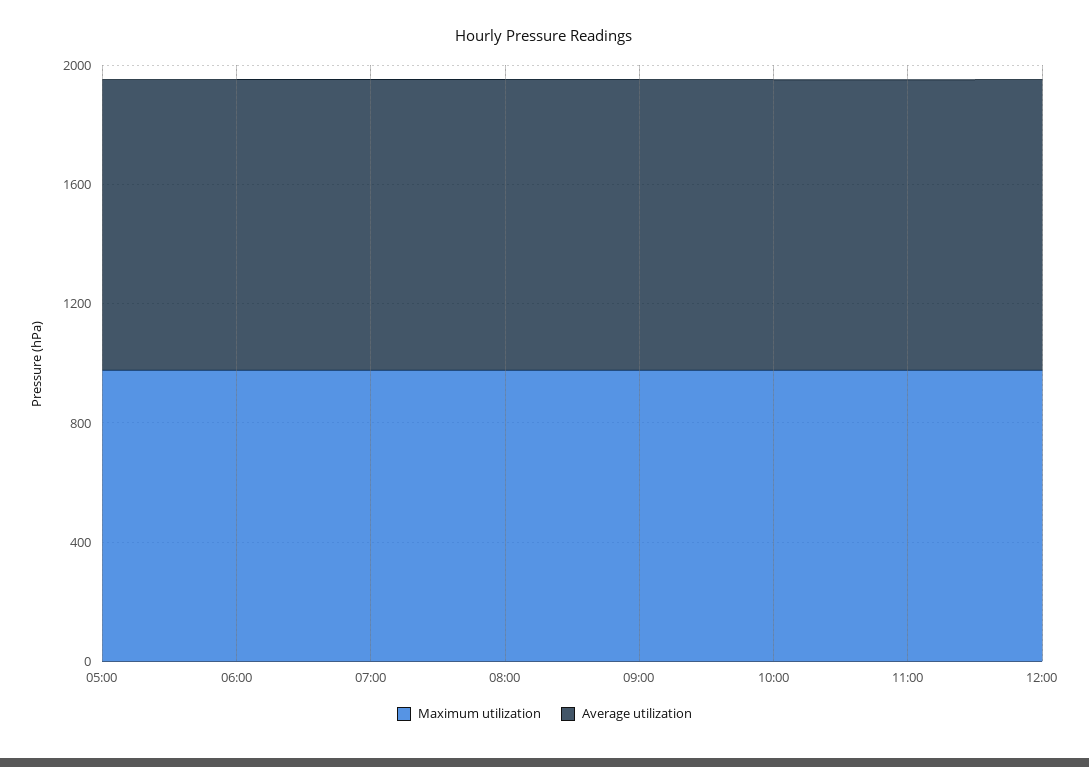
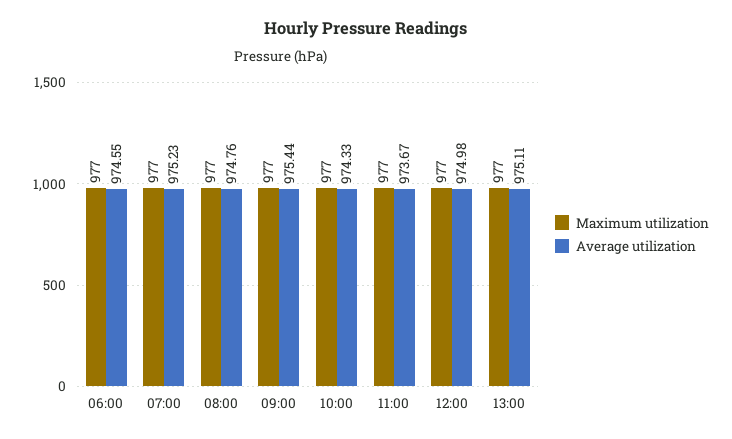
Maximum utilization, 05:00: 1000 -> none
Average utilization, 05:00: 1000 -> none
Maximum utilization, 13:00: none -> 977
Average utilization, 13:00: none -> 975.11

